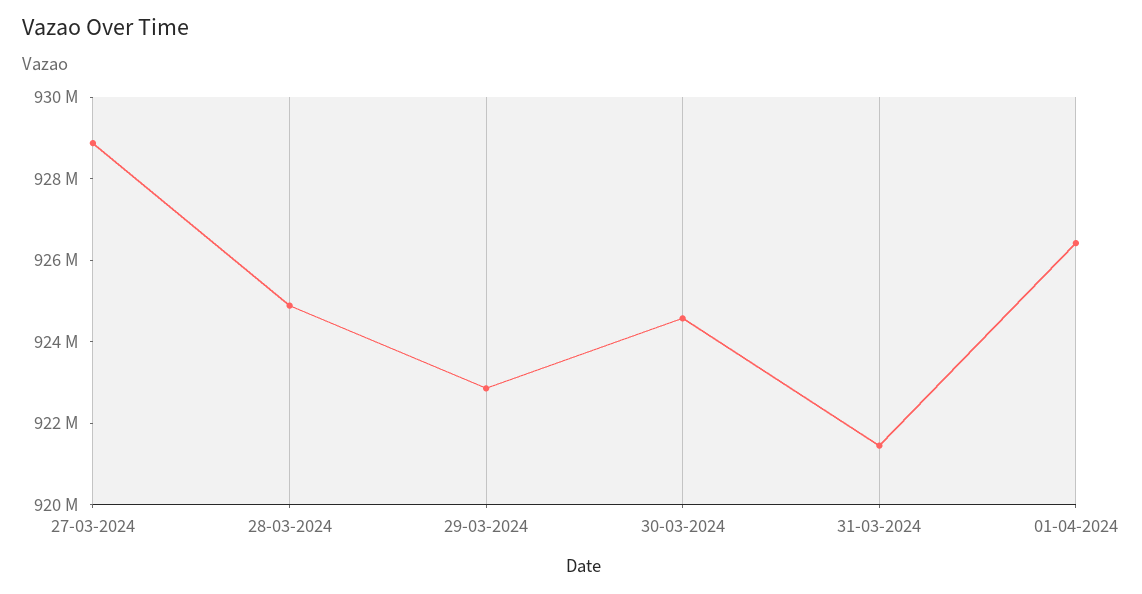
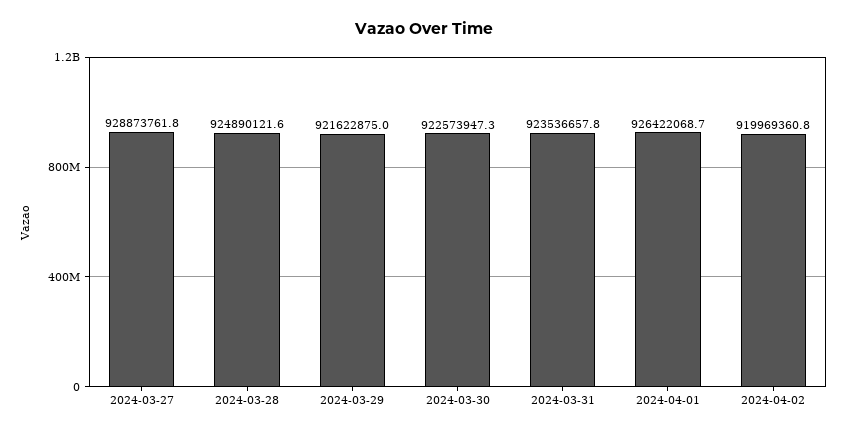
29-03-2024: 923000000 -> 921622875
30-03-2024: 924500000 -> 922573947.3
31-03-2024: 921500000 -> 923536657.8
2024-04-02: none -> 919969360.8

